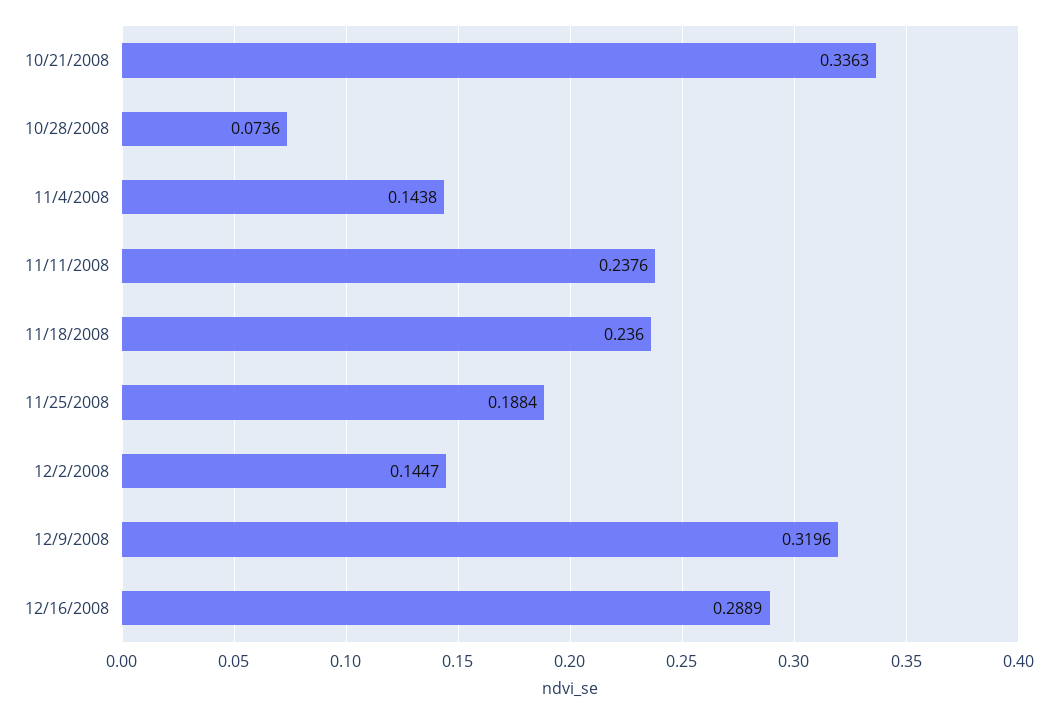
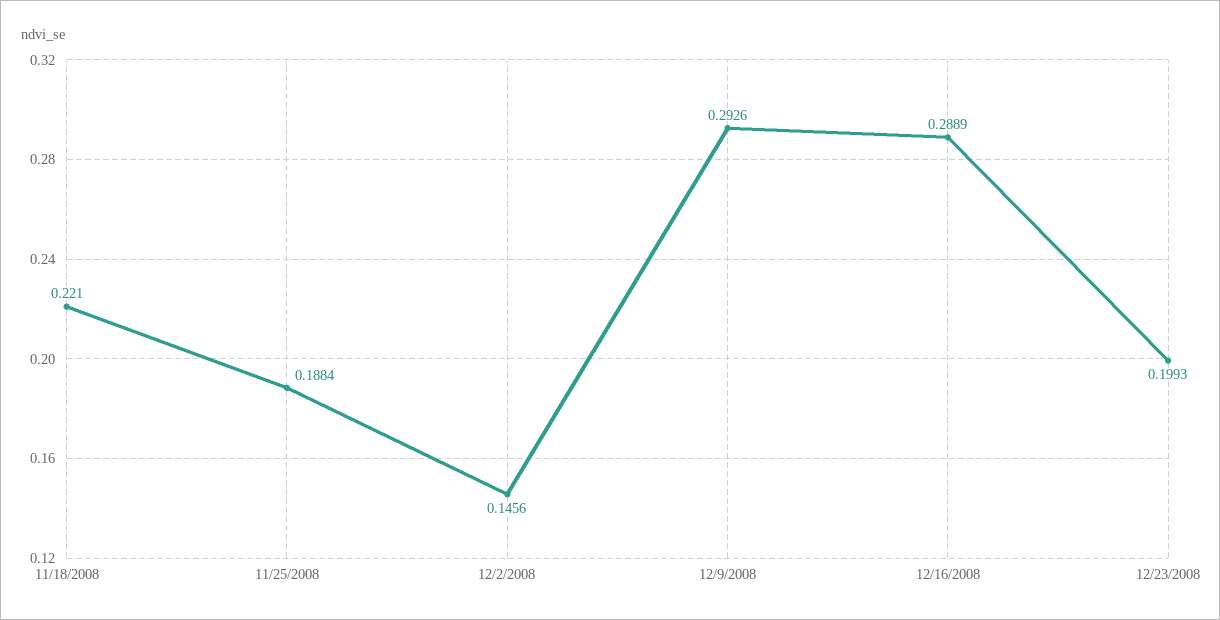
10/21/2008: 0.3363 -> none
10/28/2008: 0.0736 -> none
11/4/2008: 0.1438 -> none
11/11/2008: 0.2376 -> none
11/18/2008: 0.236 -> 0.221
12/2/2008: 0.1447 -> 0.1456
12/9/2008: 0.3196 -> 0.2926
12/23/2008: none -> 0.1993

